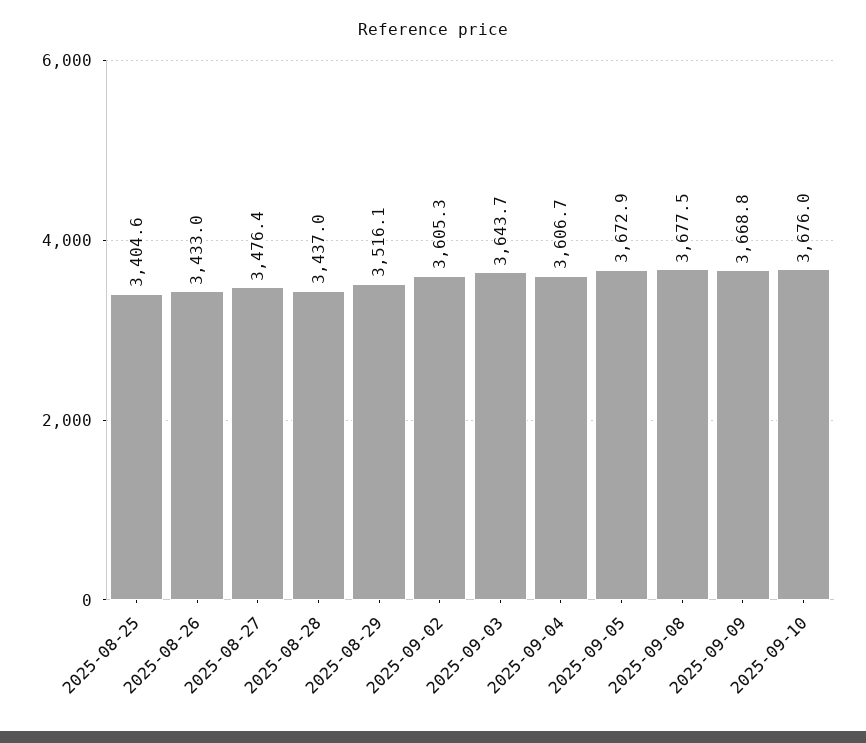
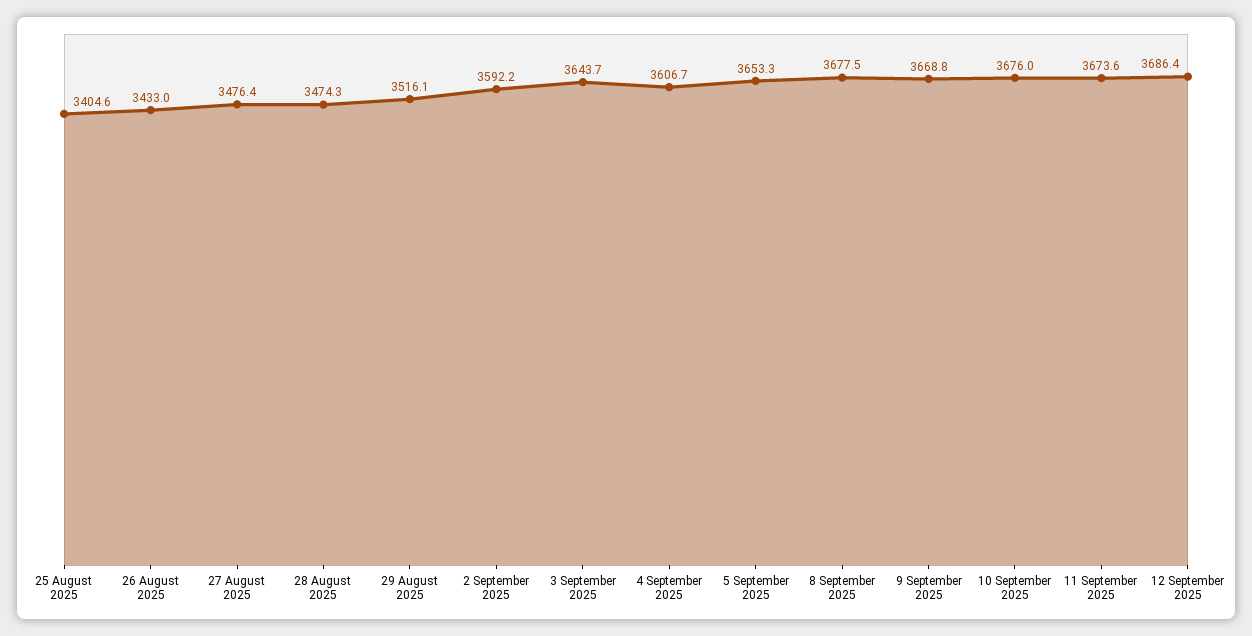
2025-08-28: 3437 -> 3474.3
2025-09-02: 3605.3 -> 3592.2
2025-09-05: 3672.9 -> 3653.3
11 September 2025: none -> 3673.6
12 September 2025: none -> 3686.4

